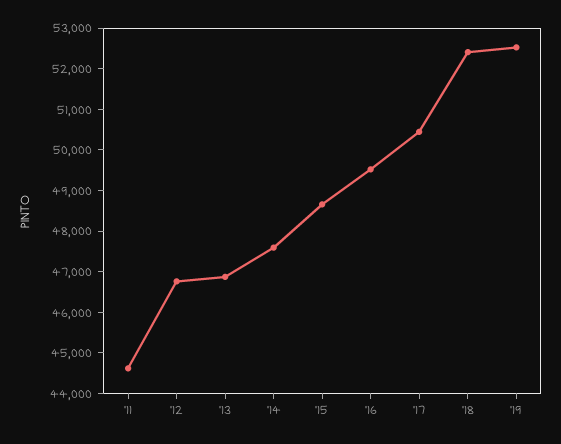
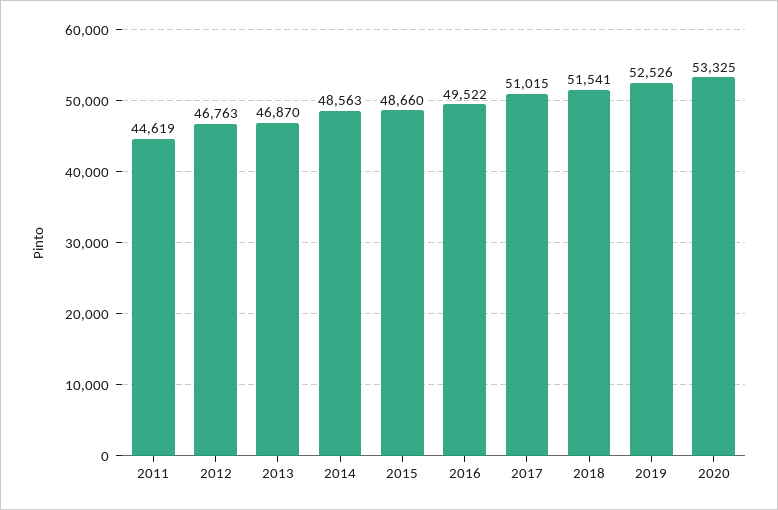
'14: 47600 -> 48563
'17: 50400 -> 51015
'18: 52400 -> 51541
2020: none -> 53325

